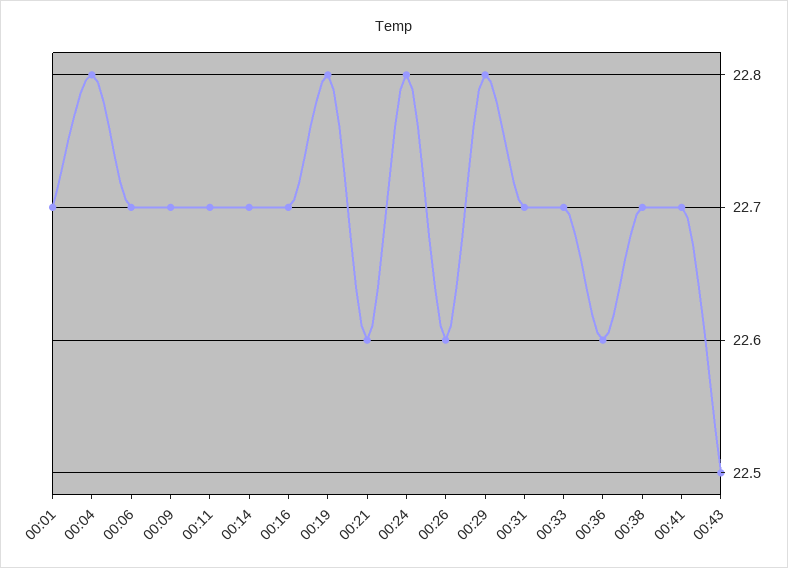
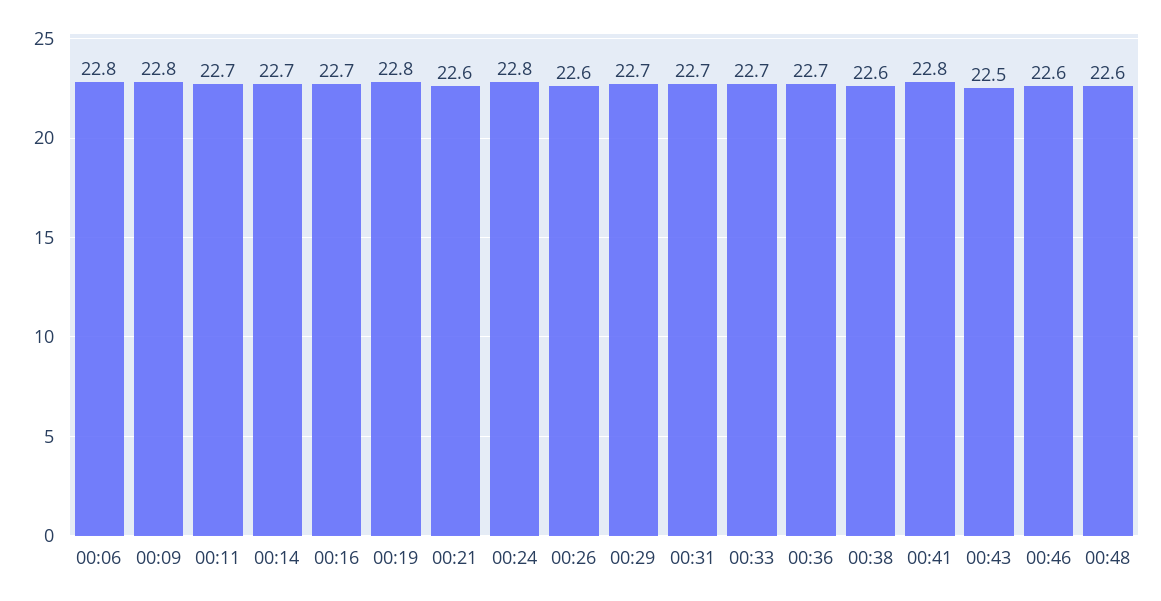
00:01: 22.7 -> none
00:04: 22.8 -> none
00:06: 22.7 -> 22.8
00:09: 22.7 -> 22.8
00:29: 22.8 -> 22.7
00:36: 22.6 -> 22.7
00:38: 22.7 -> 22.6
00:41: 22.7 -> 22.8
00:46: none -> 22.6
00:48: none -> 22.6

